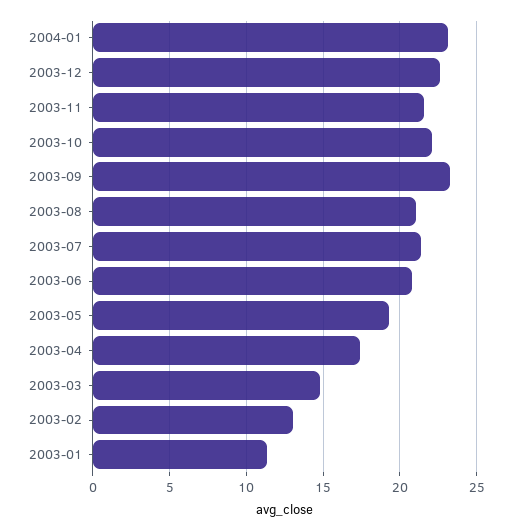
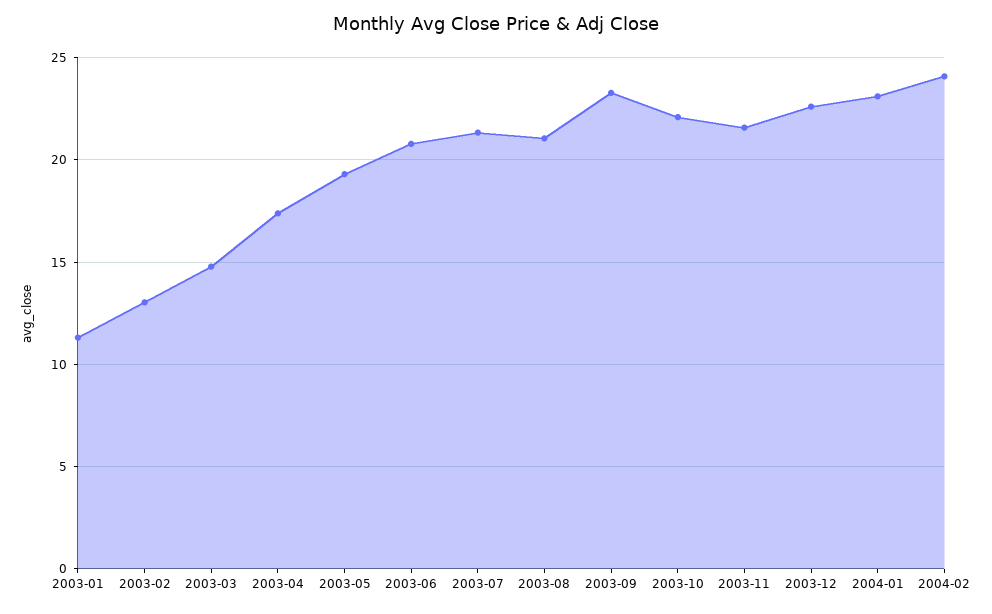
2004-02: none -> 24

